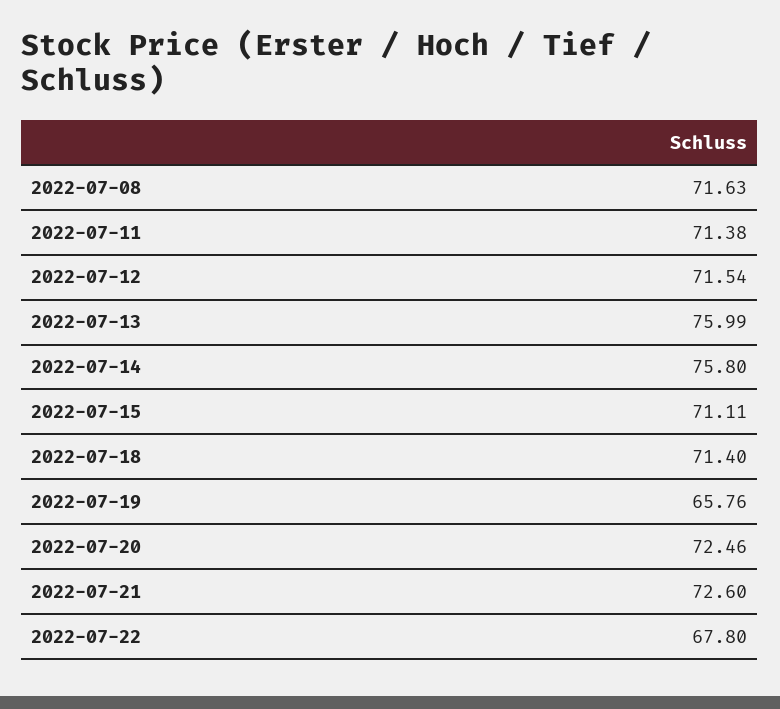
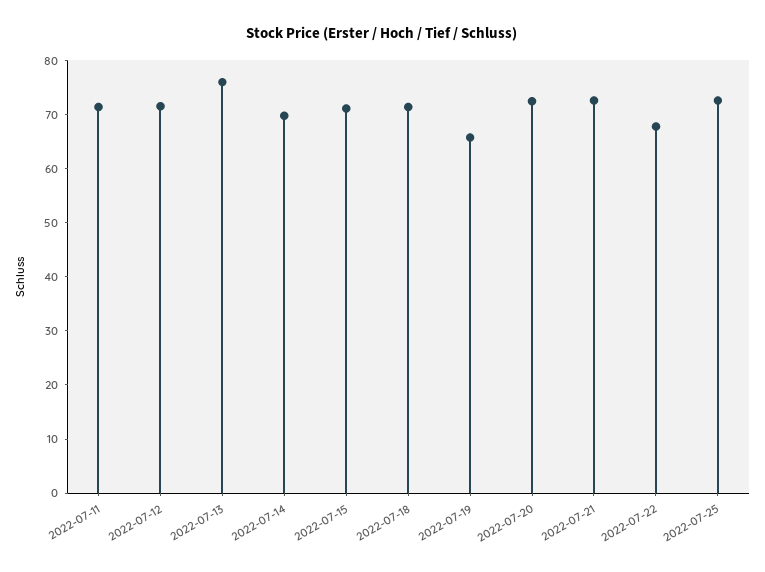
2022-07-08: 71.63 -> none
2022-07-14: 75.8 -> 70
2022-07-25: none -> 72

